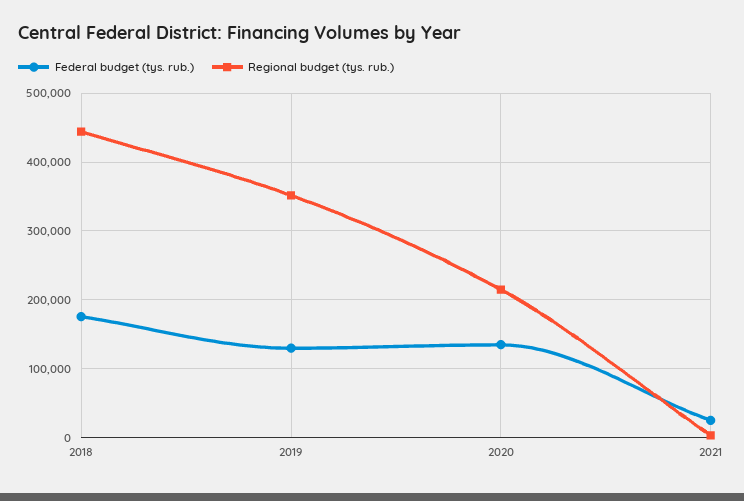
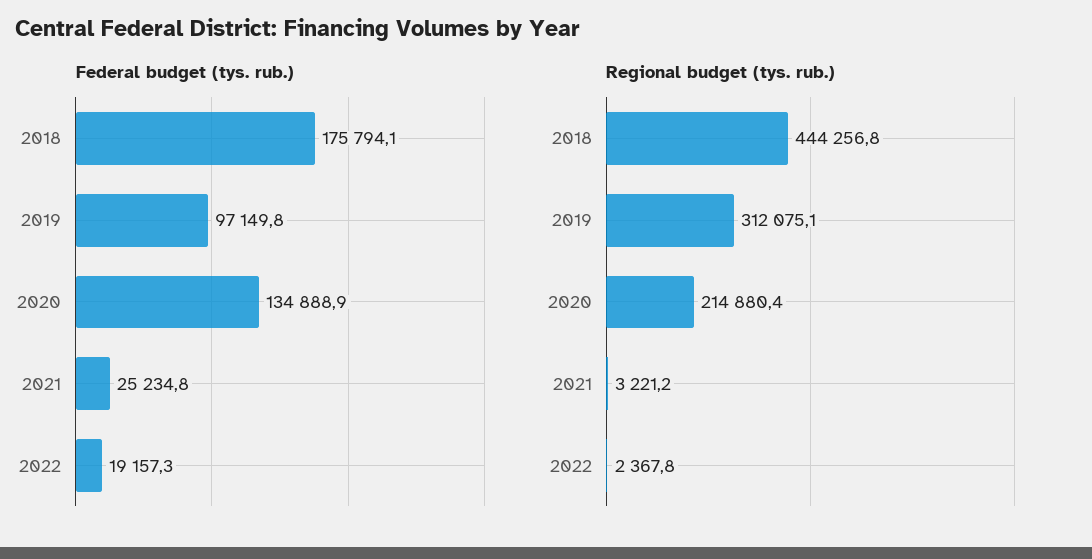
Federal budget (tys. rub.), 2019: 130000 -> 97149.8
Regional budget (tys. rub.), 2019: 350000 -> 312075.1
Federal budget (tys. rub.), 2022: none -> 19157.3
Regional budget (tys. rub.), 2022: none -> 2367.8

